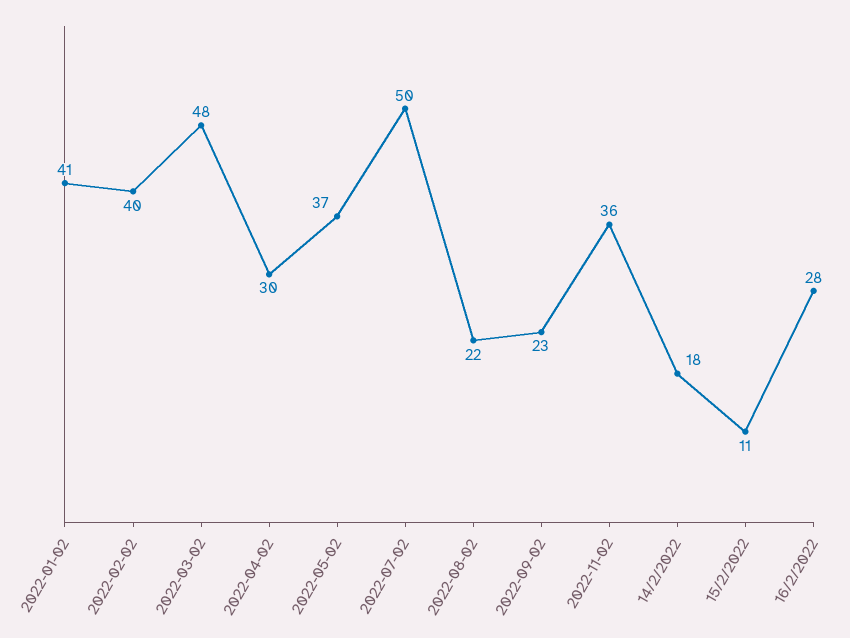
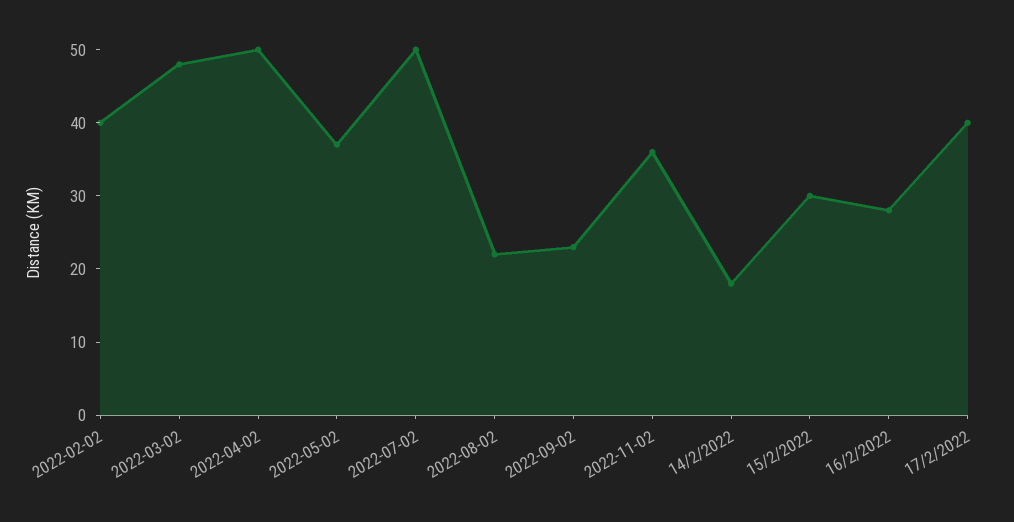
2022-01-02: 41 -> none
2022-04-02: 30 -> 50
15/2/2022: 11 -> 30
17/2/2022: none -> 40

